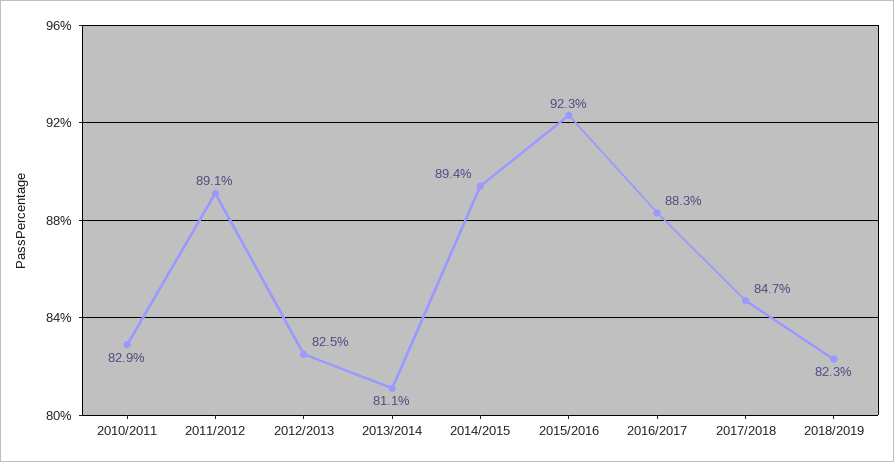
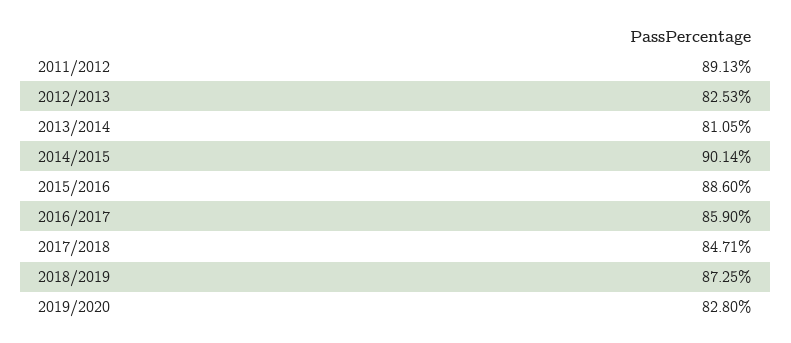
2010/2011: 82.9 -> none
2014/2015: 89.4 -> 90.14
2015/2016: 92.3 -> 88.6
2016/2017: 88.3 -> 85.9
2018/2019: 82.3 -> 87.25
2019/2020: none -> 82.8

